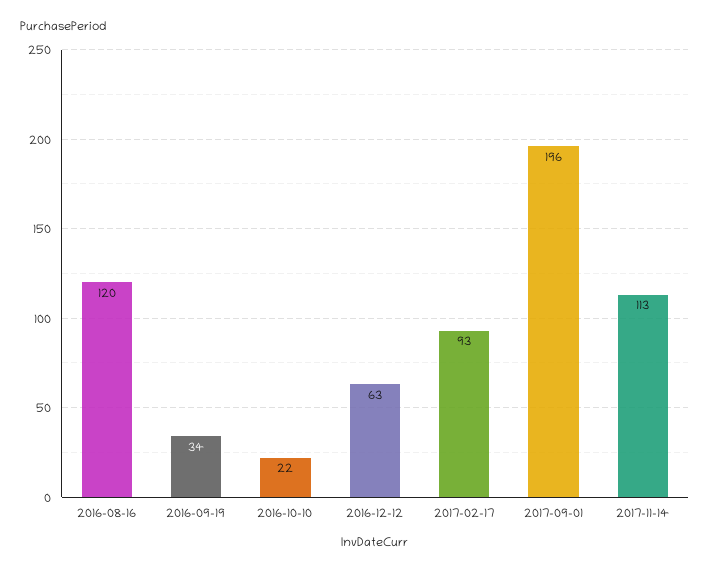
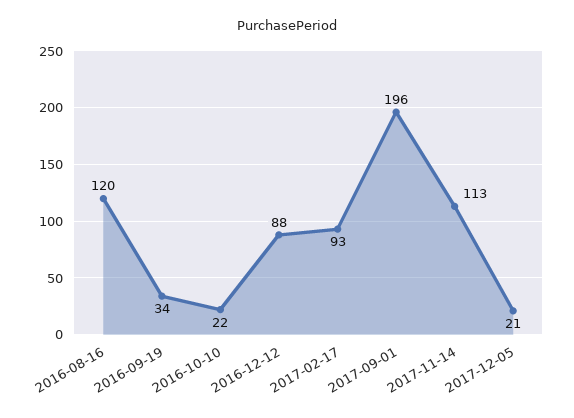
2016-12-12: 63 -> 88
2017-12-05: none -> 21

